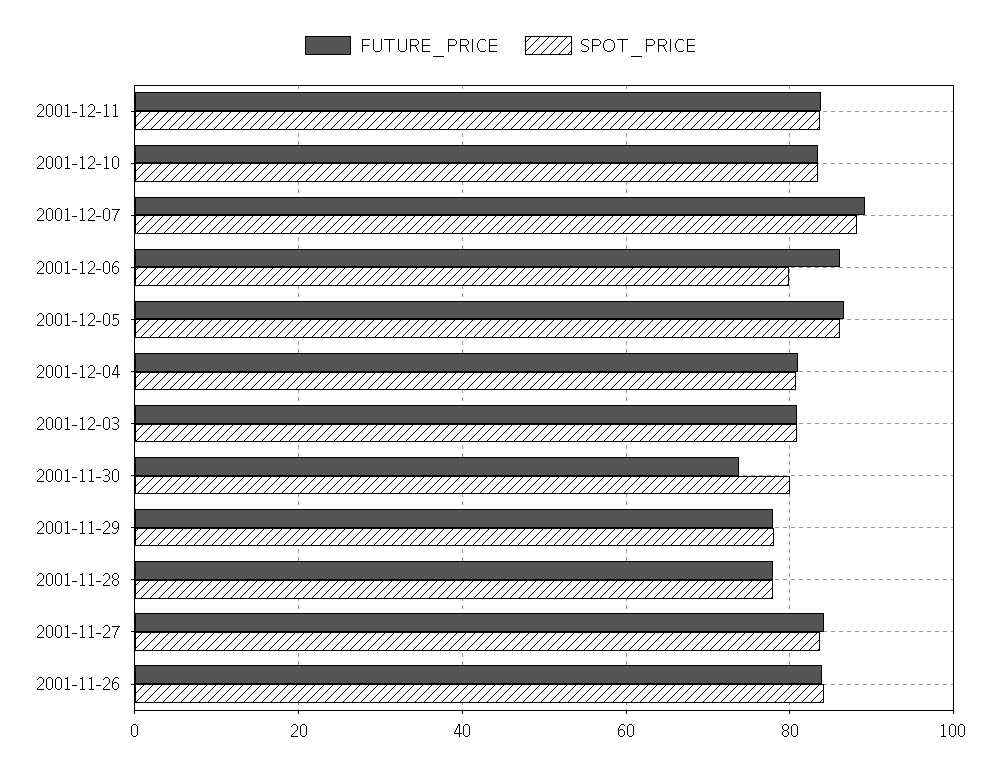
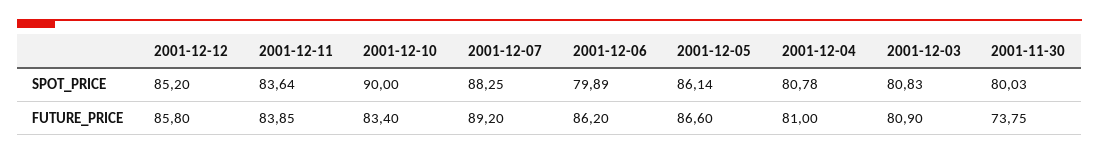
SPOT_PRICE, 2001-12-10: 84 -> 90
FUTURE_PRICE, 2001-11-29: 78 -> none
SPOT_PRICE, 2001-11-29: 78 -> none
FUTURE_PRICE, 2001-11-28: 78 -> none
SPOT_PRICE, 2001-11-28: 78 -> none
FUTURE_PRICE, 2001-11-27: 84 -> none
SPOT_PRICE, 2001-11-27: 84 -> none
FUTURE_PRICE, 2001-11-26: 84 -> none
SPOT_PRICE, 2001-11-26: 84 -> none
SPOT_PRICE, 2001-12-12: none -> 85.2
FUTURE_PRICE, 2001-12-12: none -> 85.8

